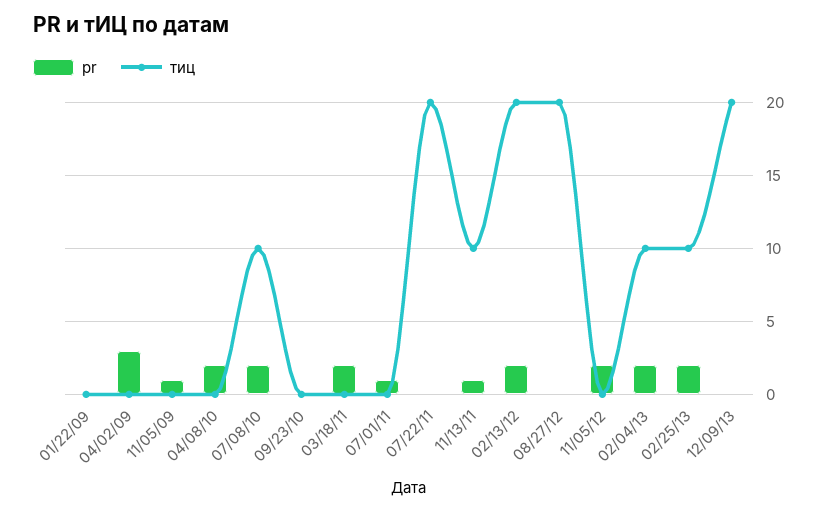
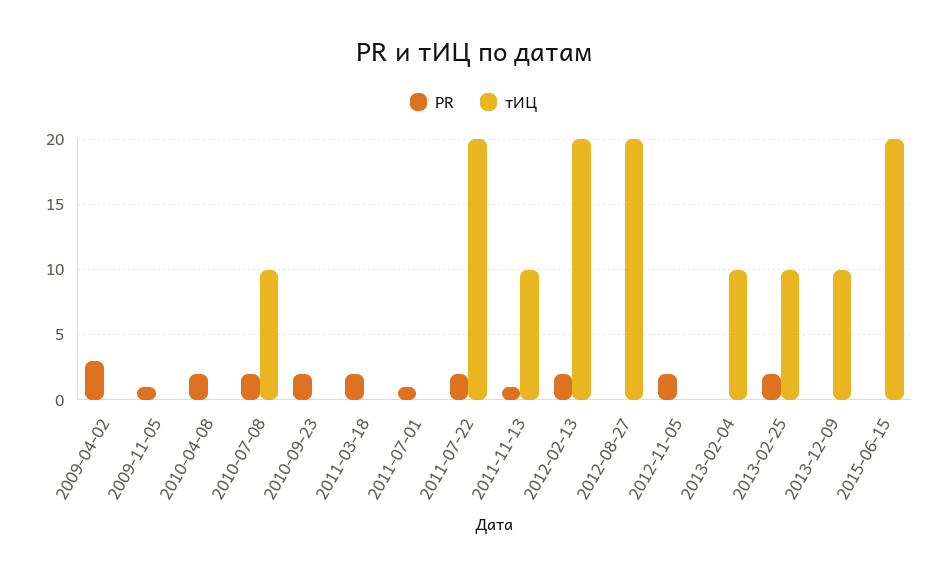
pr, 01/22/09: 0 -> none
тиц, 01/22/09: 0 -> none
pr, 09/23/10: 0 -> 2
pr, 07/22/11: 0 -> 2
pr, 02/04/13: 2 -> 0
тиц, 12/09/13: 20 -> 10
pr, 2015-06-15: none -> 0
тиц, 2015-06-15: none -> 20

